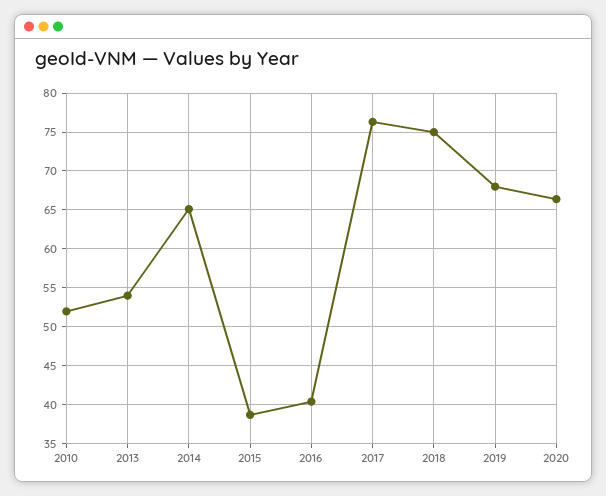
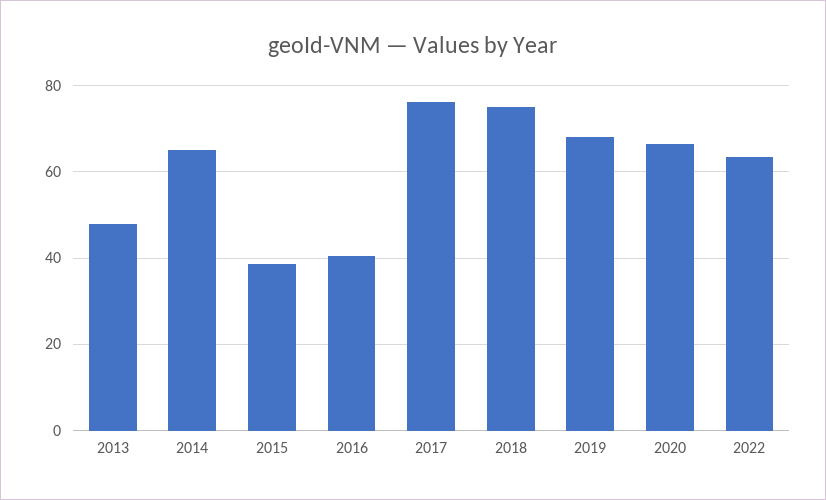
2010: 52 -> none
2013: 54 -> 48
2022: none -> 64

